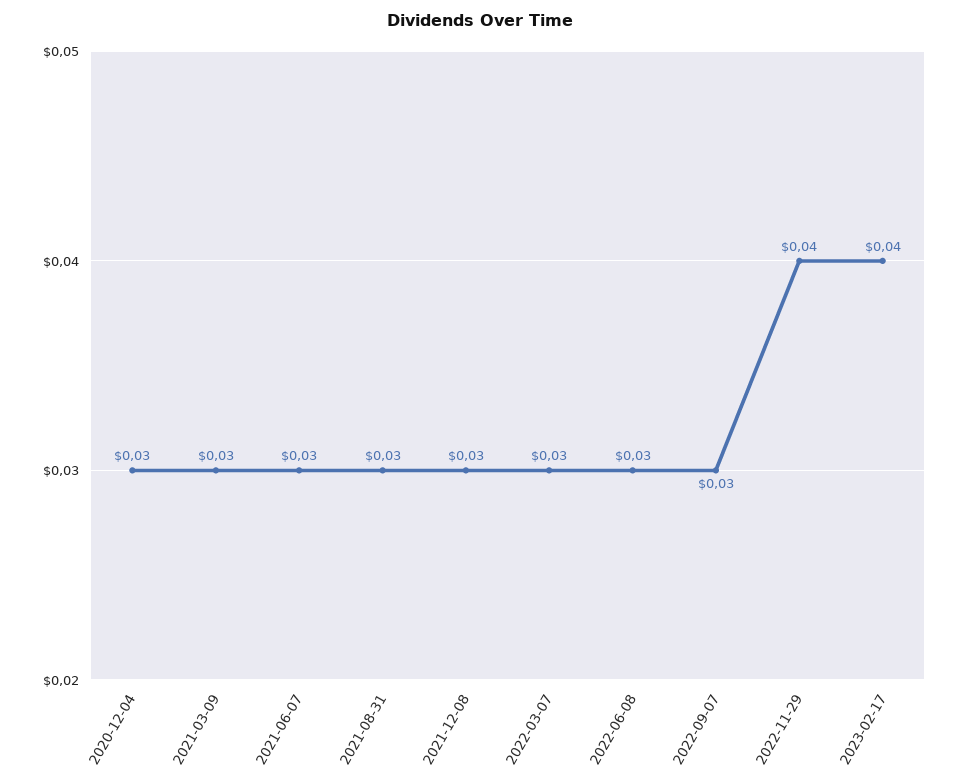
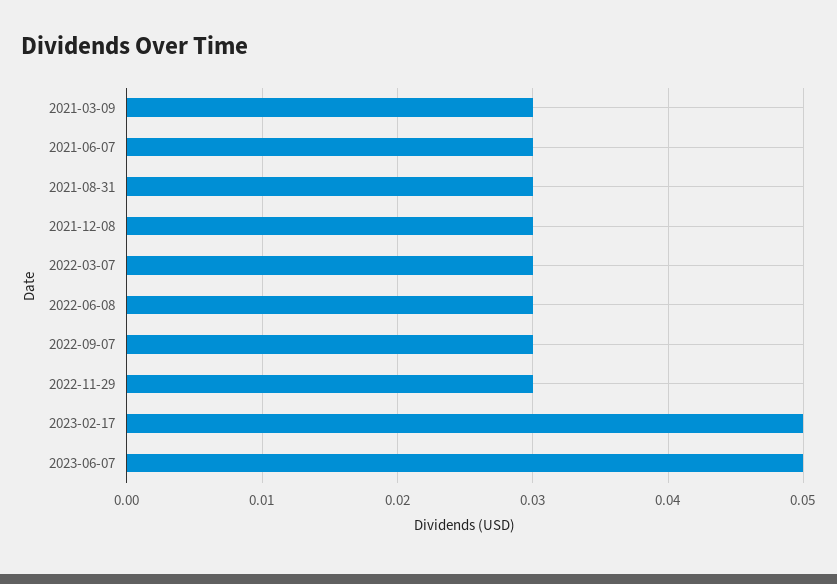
2020-12-04: 0.03 -> none
2022-11-29: 0.04 -> 0.03
2023-02-17: 0.04 -> 0.05
2023-06-07: none -> 0.05

